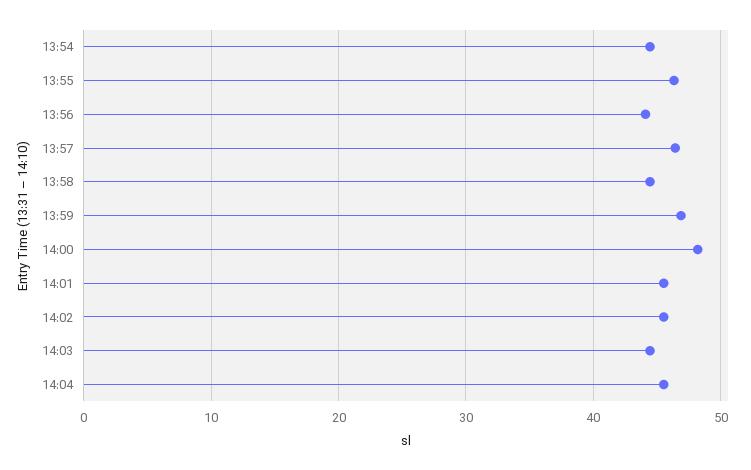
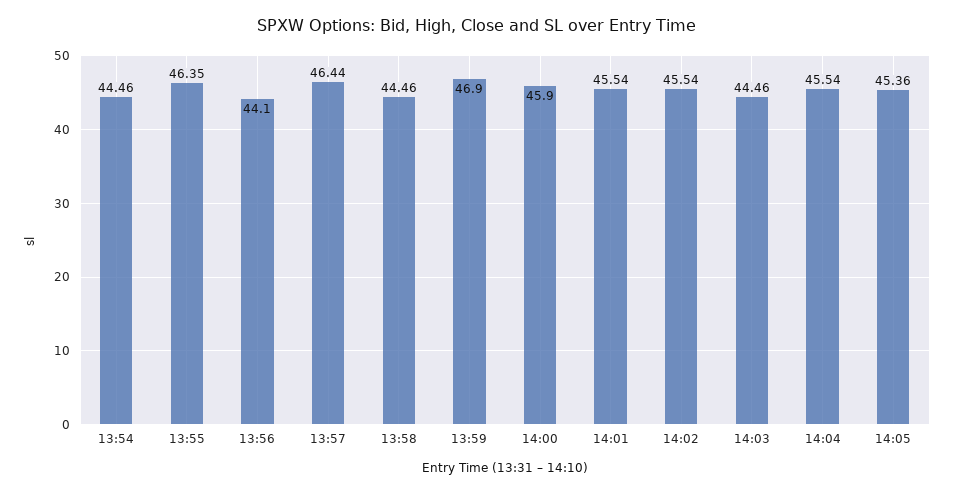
14:00: 48 -> 45.9
14:05: none -> 45.36

